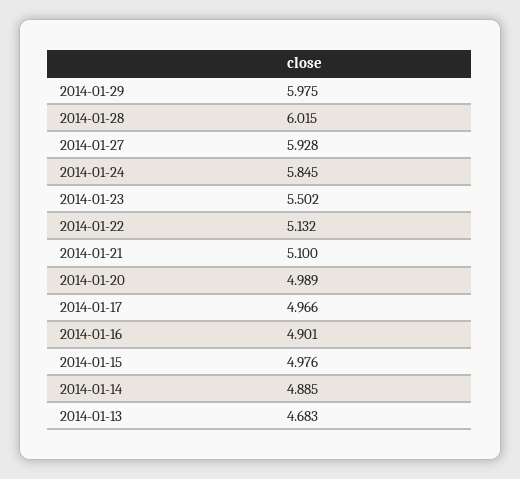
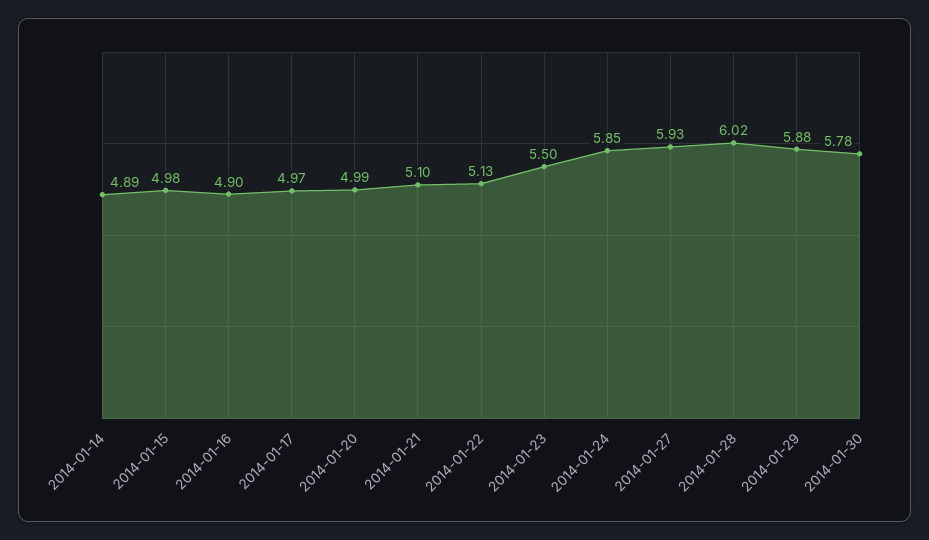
2014-01-29: 5.975 -> 5.88
2014-01-13: 4.683 -> none
2014-01-30: none -> 5.78

